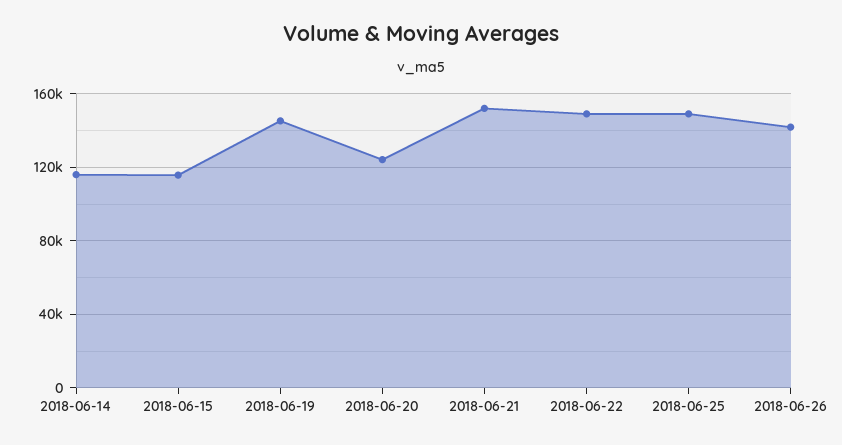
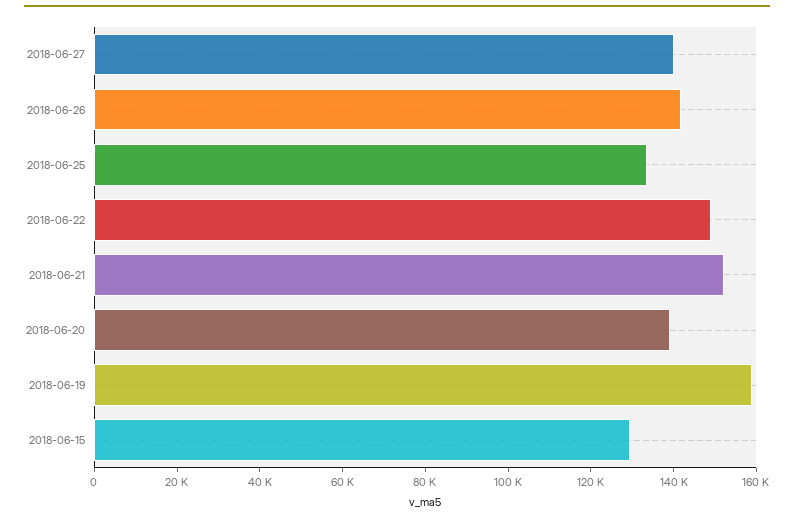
2018-06-14: 115000 -> none
2018-06-15: 115000 -> 130000
2018-06-19: 145000 -> 160000
2018-06-20: 125000 -> 140000
2018-06-25: 150000 -> 135000
2018-06-27: none -> 140000

